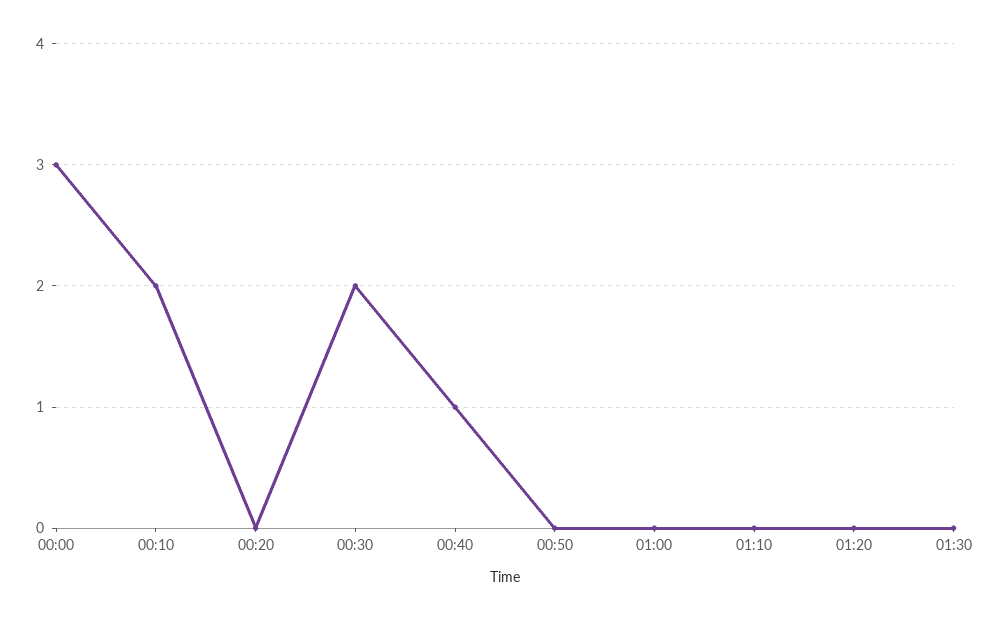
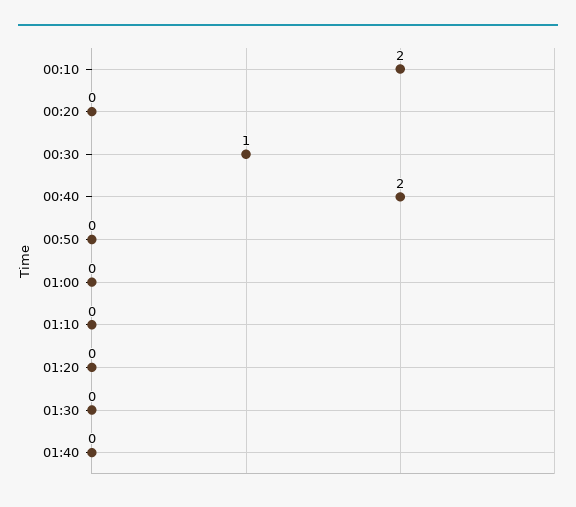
00:00: 3 -> none
00:30: 2 -> 1
00:40: 1 -> 2
01:40: none -> 0

